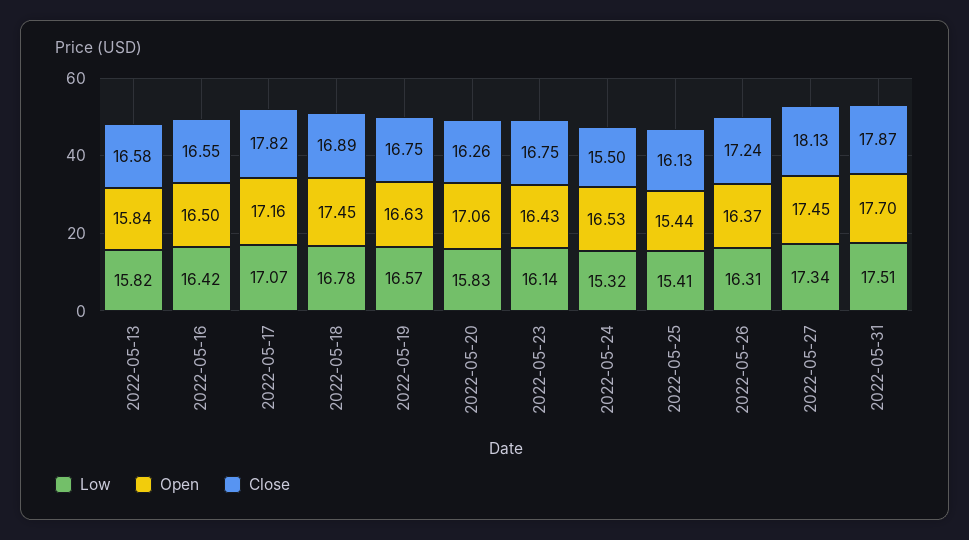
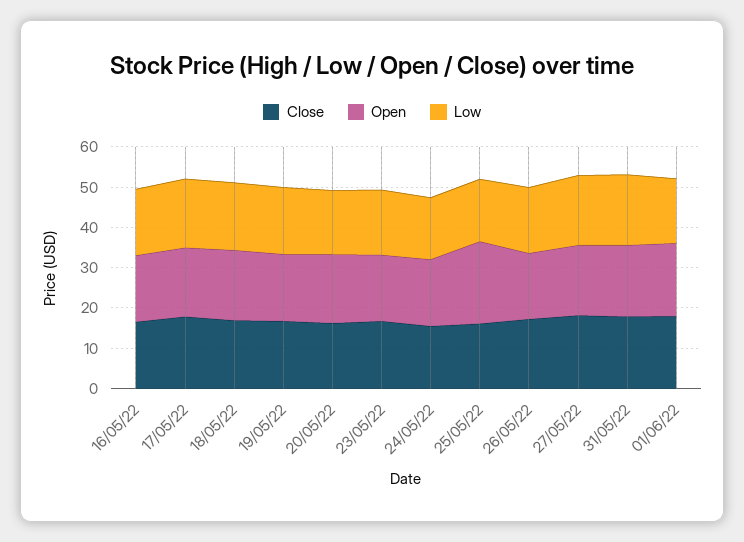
Low, 2022-05-13: 15.82 -> none
Open, 2022-05-13: 15.84 -> none
Close, 2022-05-13: 16.58 -> none
Open, 2022-05-25: 15.44 -> 20
Close, 01/06/22: none -> 18
Open, 01/06/22: none -> 18
Low, 01/06/22: none -> 16

